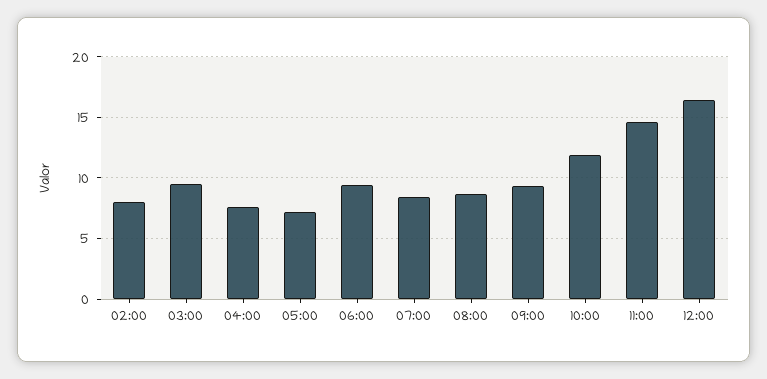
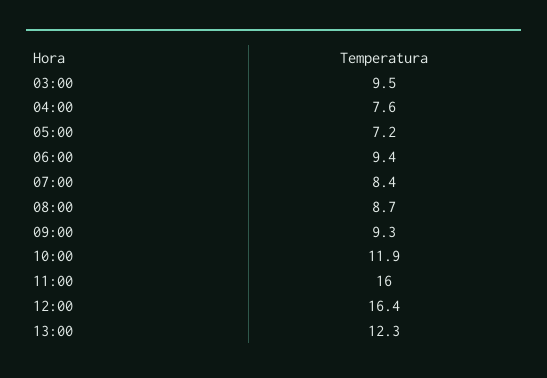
02:00: 8 -> none
11:00: 14.5 -> 16
13:00: none -> 12.3

